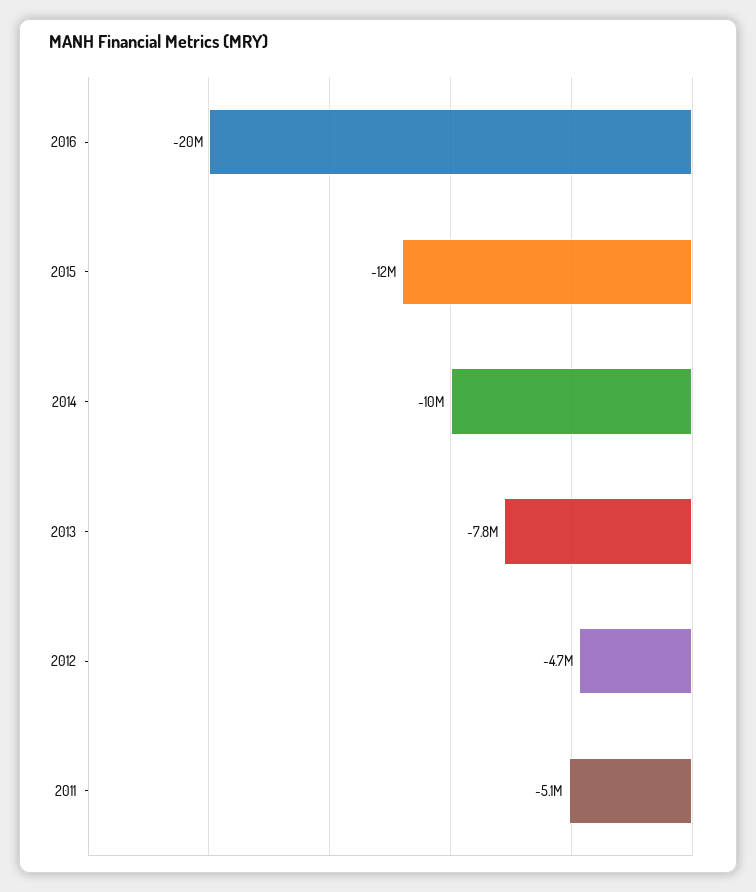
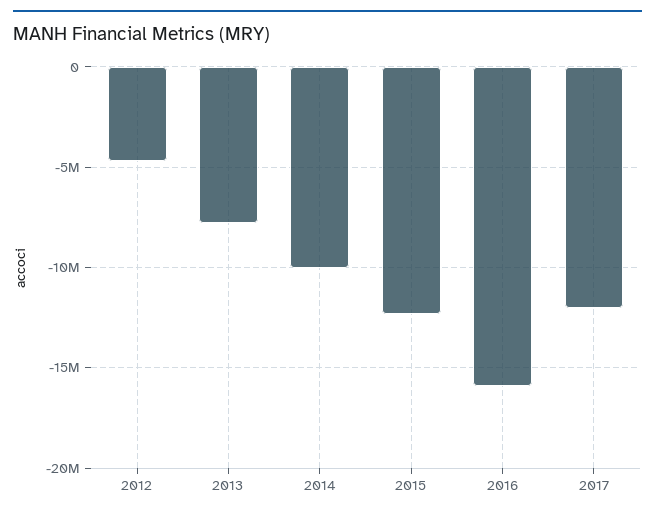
2016: -20000000 -> -16000000
2011: -5100000 -> none
2017: none -> -12000000

